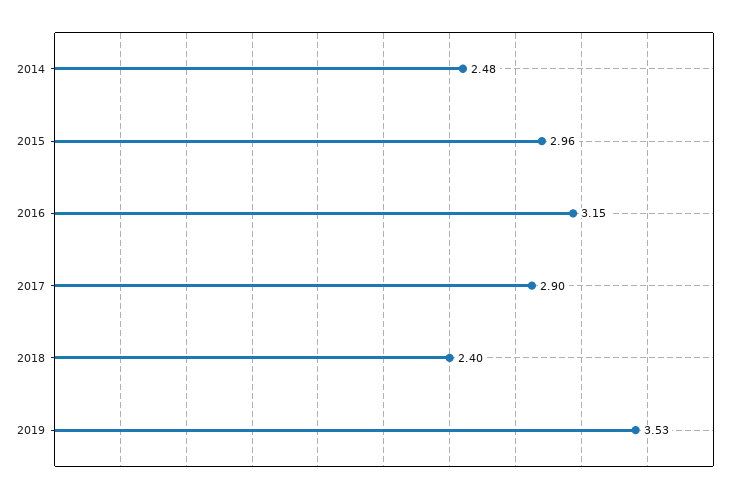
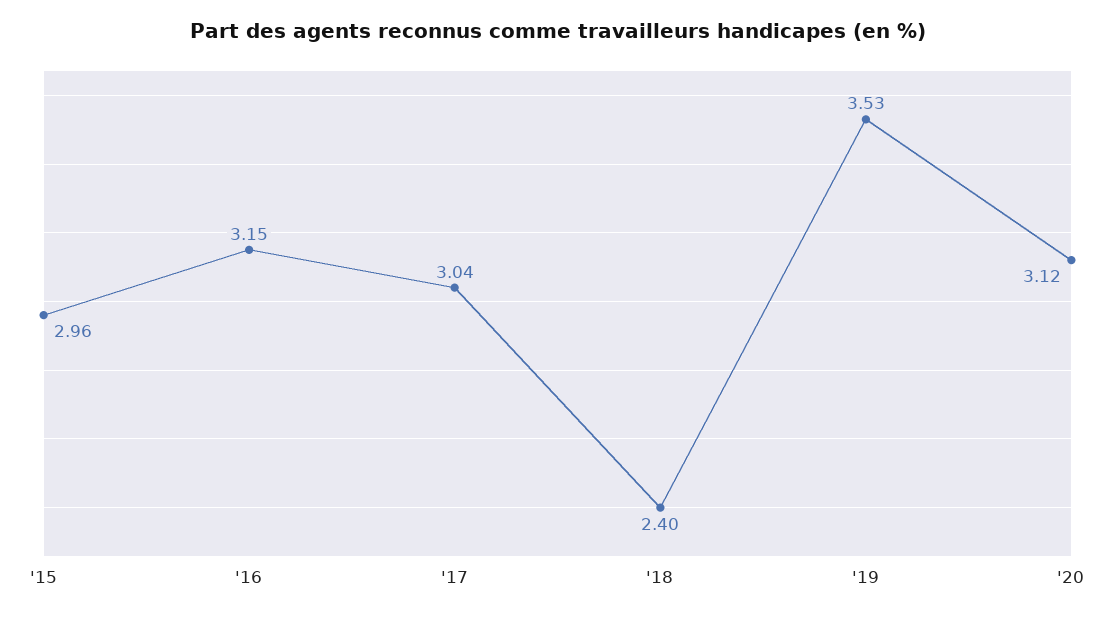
2014: 2.48 -> none
2017: 2.9 -> 3.04
'20: none -> 3.12

